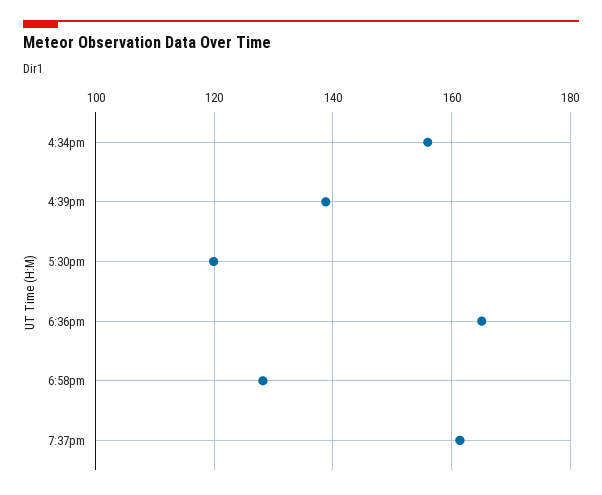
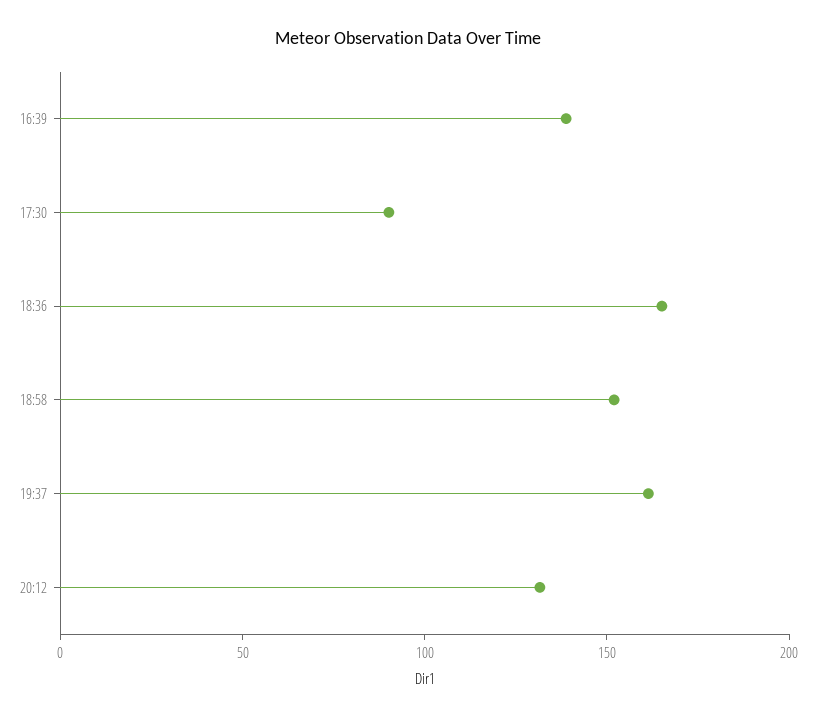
4:34pm: 156 -> none
5:30pm: 120 -> 90
6:58pm: 128 -> 150
20:12: none -> 130

